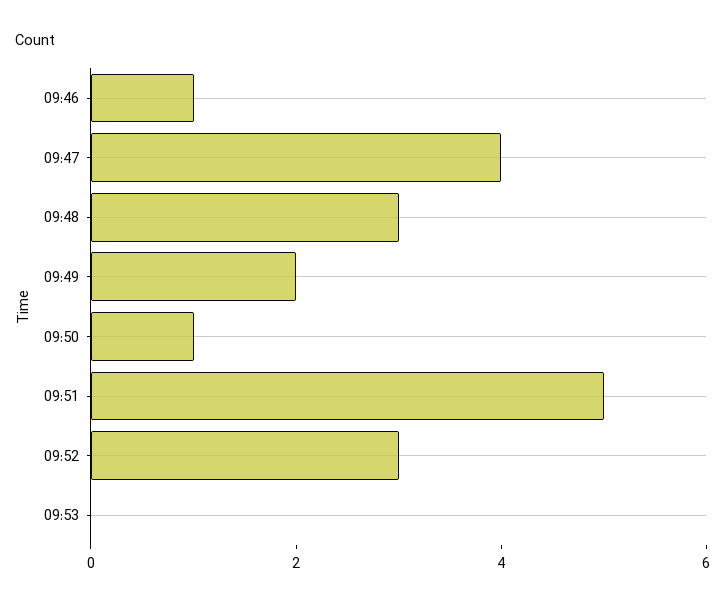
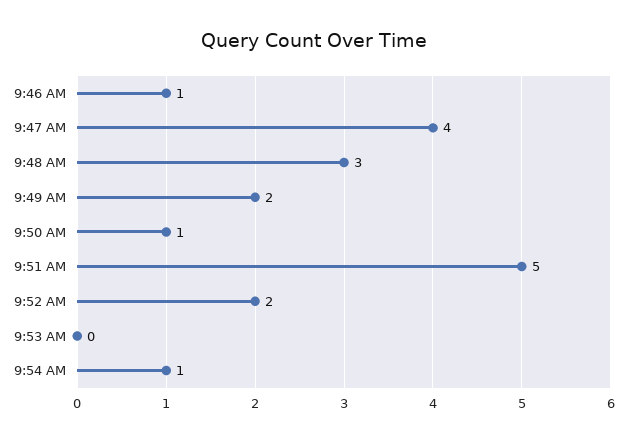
09:52: 3 -> 2
9:54 AM: none -> 1

